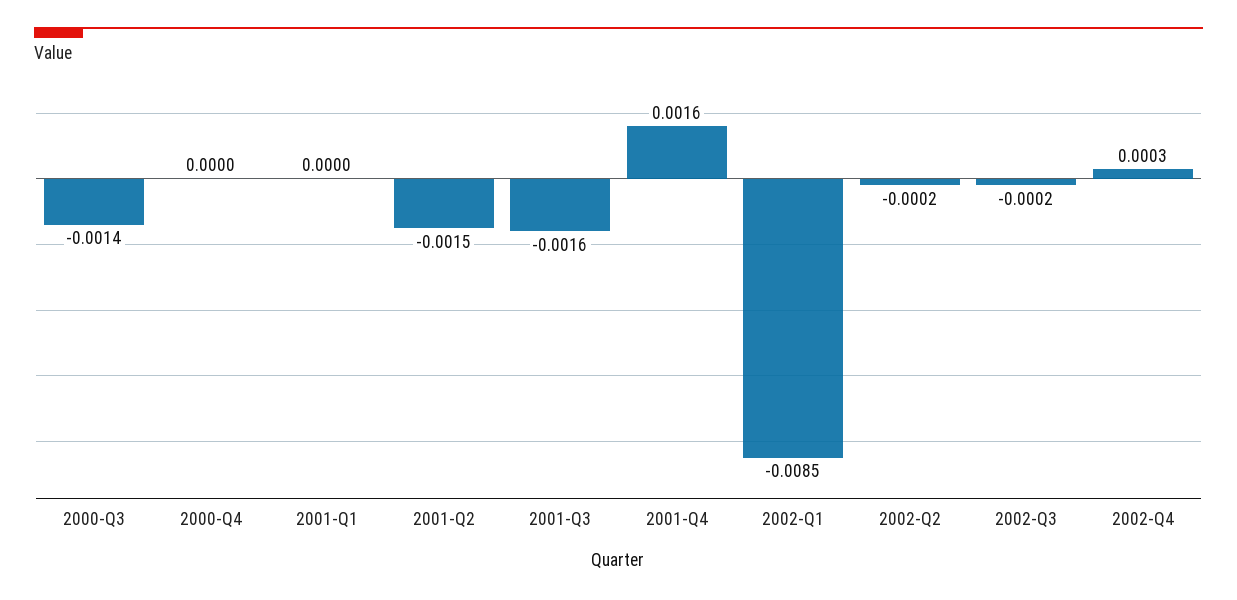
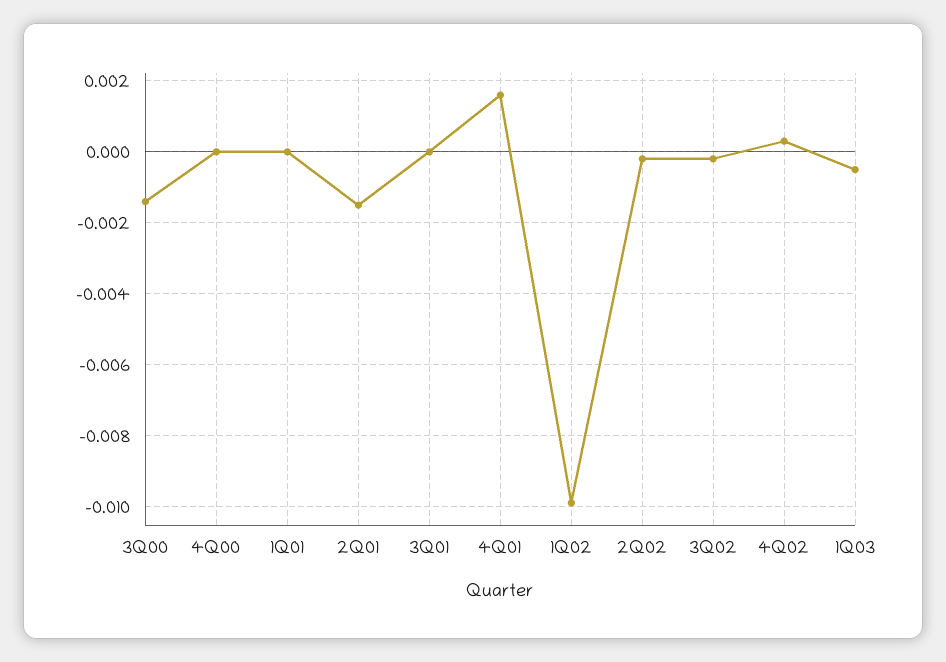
2001-Q3: -0.0016 -> 0
2002-Q1: -0.0085 -> -0.01
1Q03: none -> -0.0005

